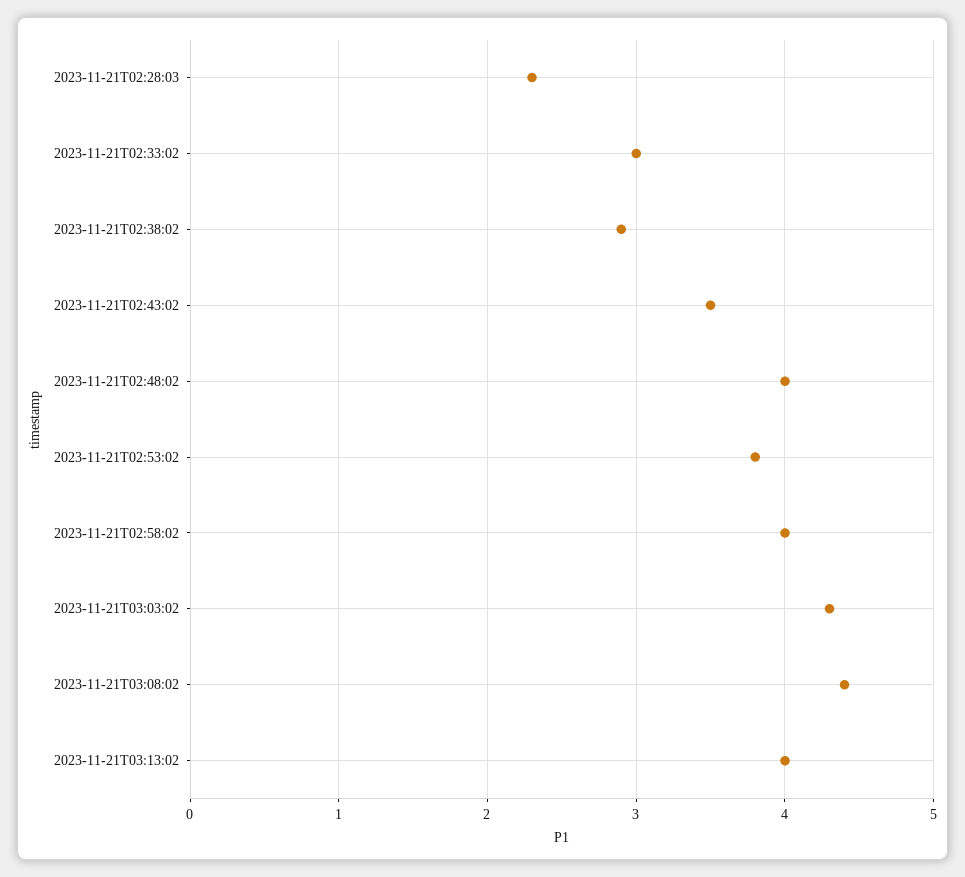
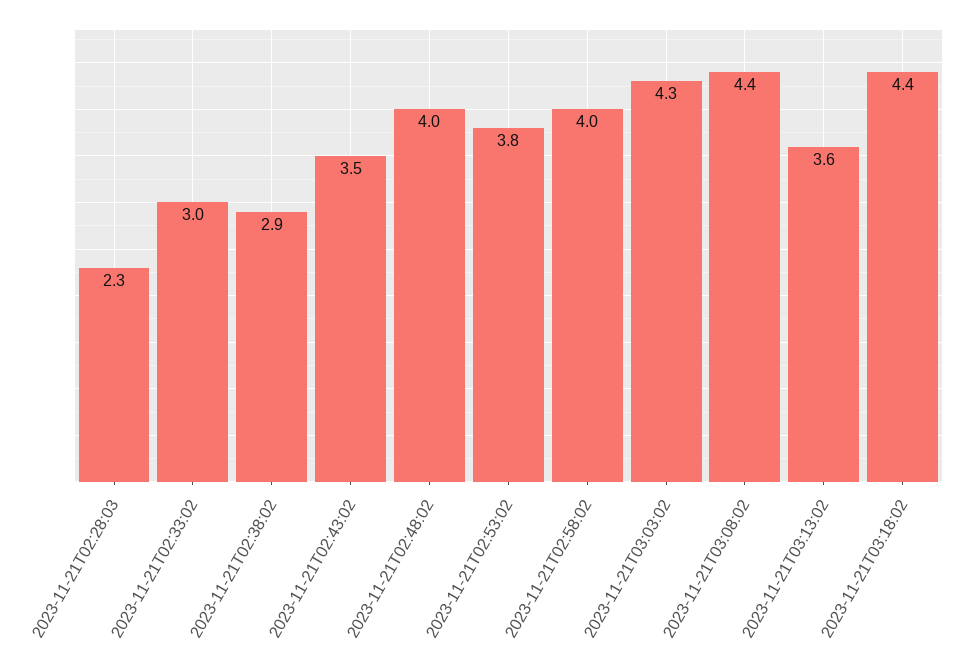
2023-11-21T03:13:02: 4 -> 3.6
2023-11-21T03:18:02: none -> 4.4

